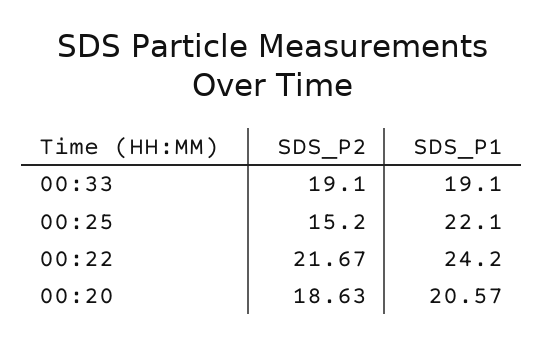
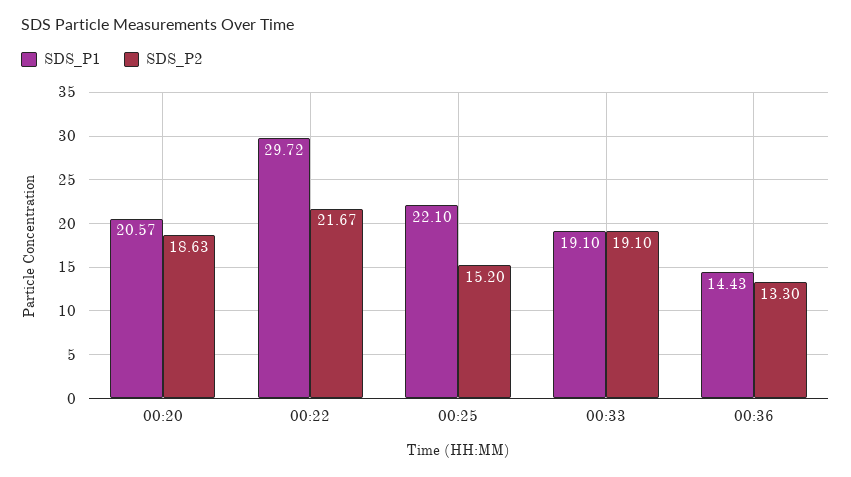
SDS_P1, 00:22: 24.2 -> 29.72
SDS_P1, 00:36: none -> 14.43
SDS_P2, 00:36: none -> 13.3

